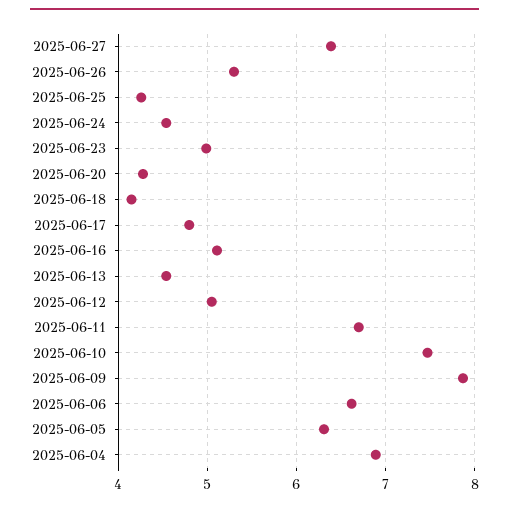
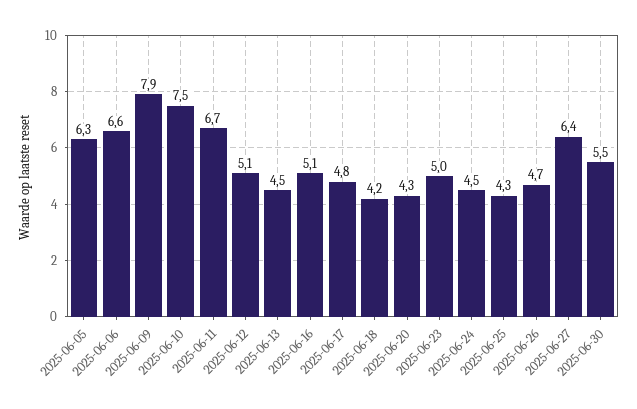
2025-06-26: 5.3 -> 4.7
2025-06-04: 6.9 -> none
2025-06-30: none -> 5.5

